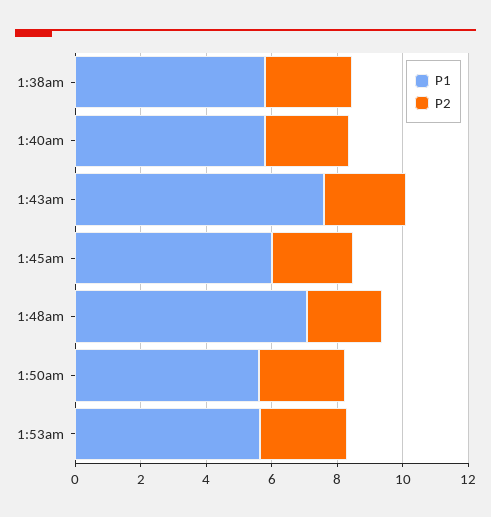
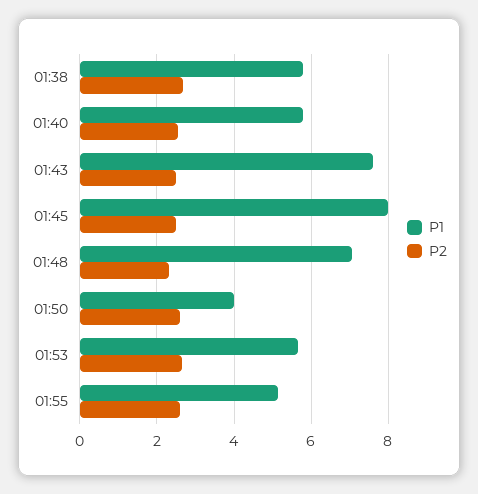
P1, 1:45am: 6 -> 8
P1, 1:50am: 5.5 -> 4
P1, 01:55: none -> 5.2
P2, 01:55: none -> 2.6

